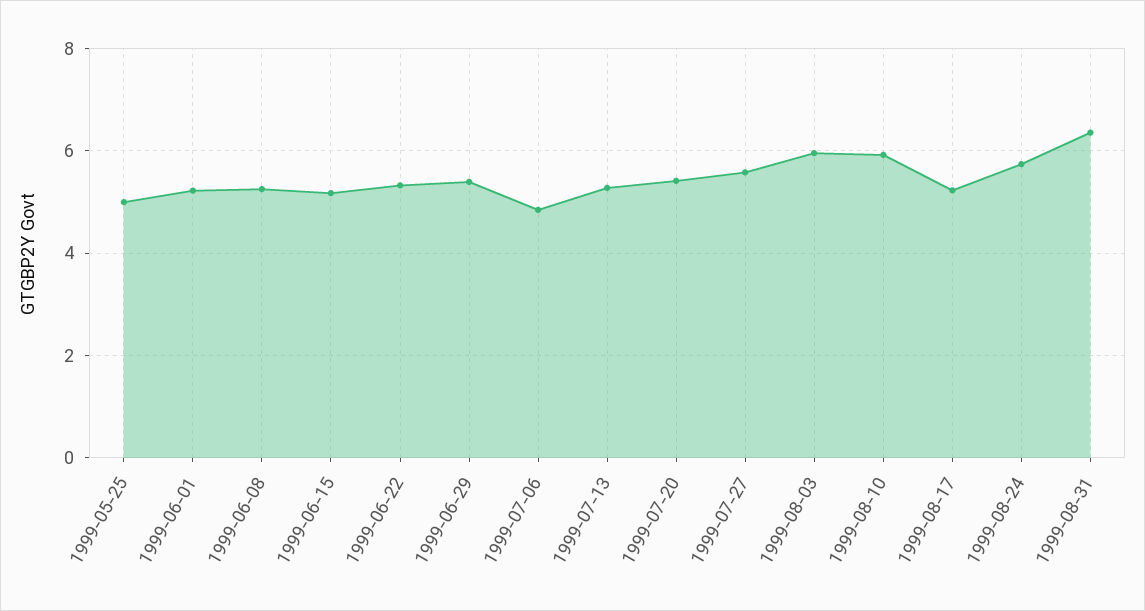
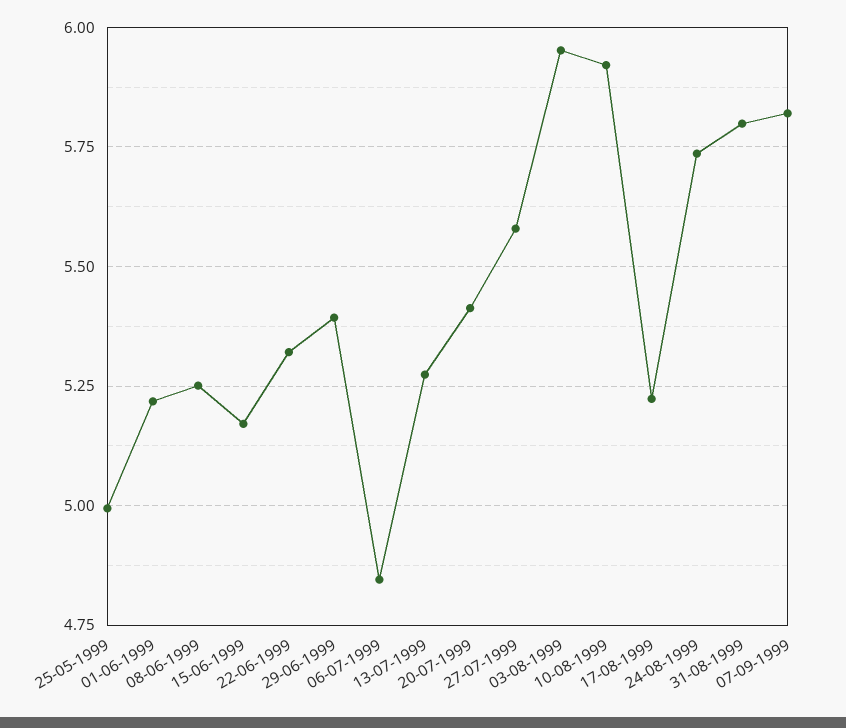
1999-08-31: 6.4 -> 5.8
07-09-1999: none -> 5.825

